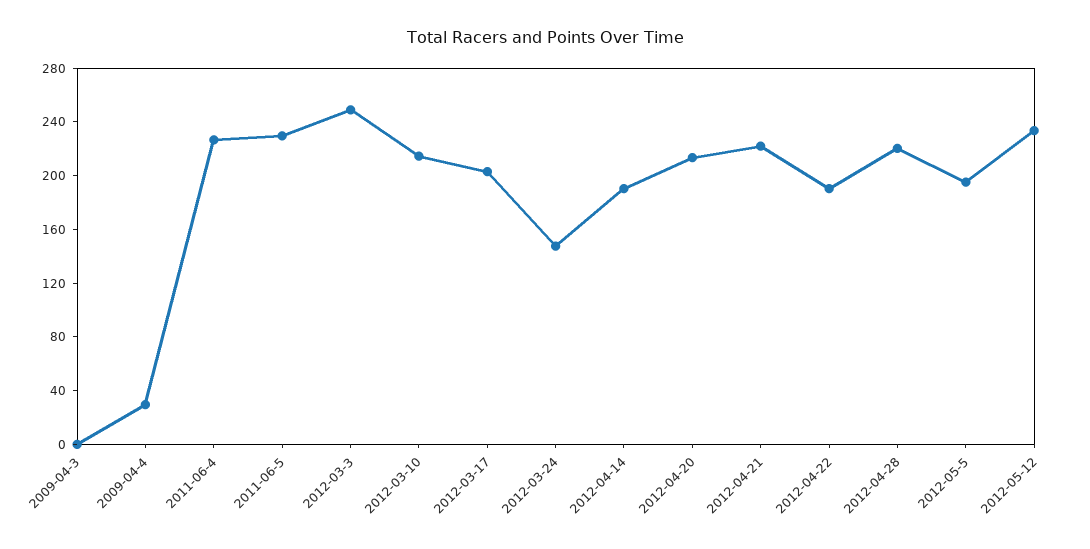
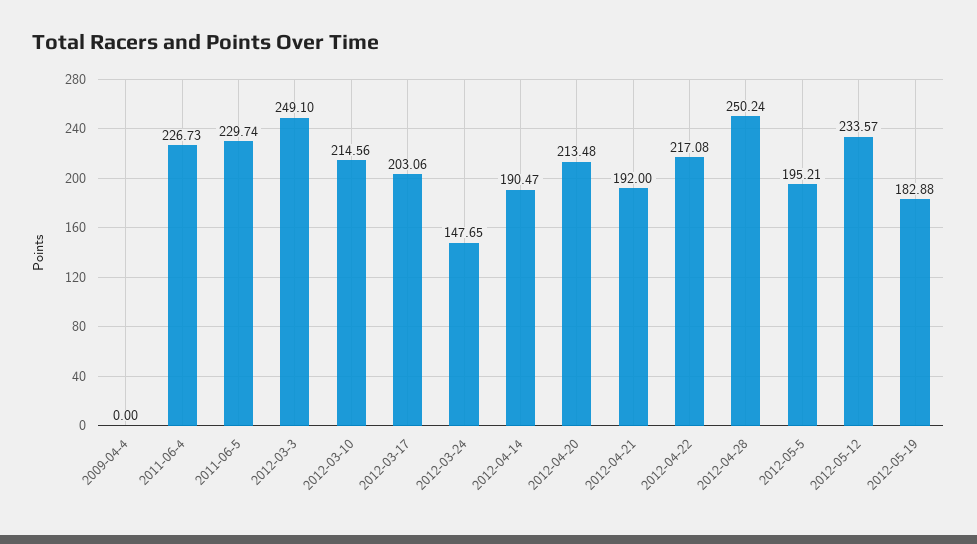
2009-04-3: 0 -> none
2009-04-4: 30 -> 0
2012-04-21: 220 -> 192
2012-04-22: 190 -> 217.08
2012-04-28: 220 -> 250.24
2012-05-19: none -> 182.88

